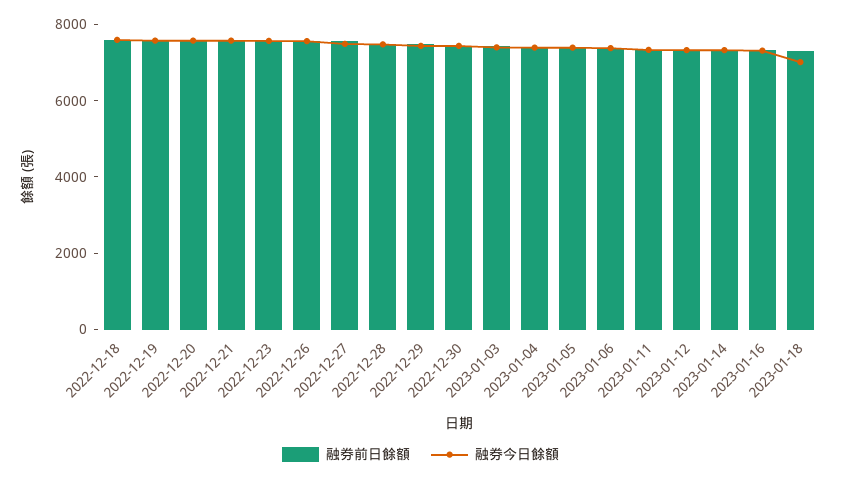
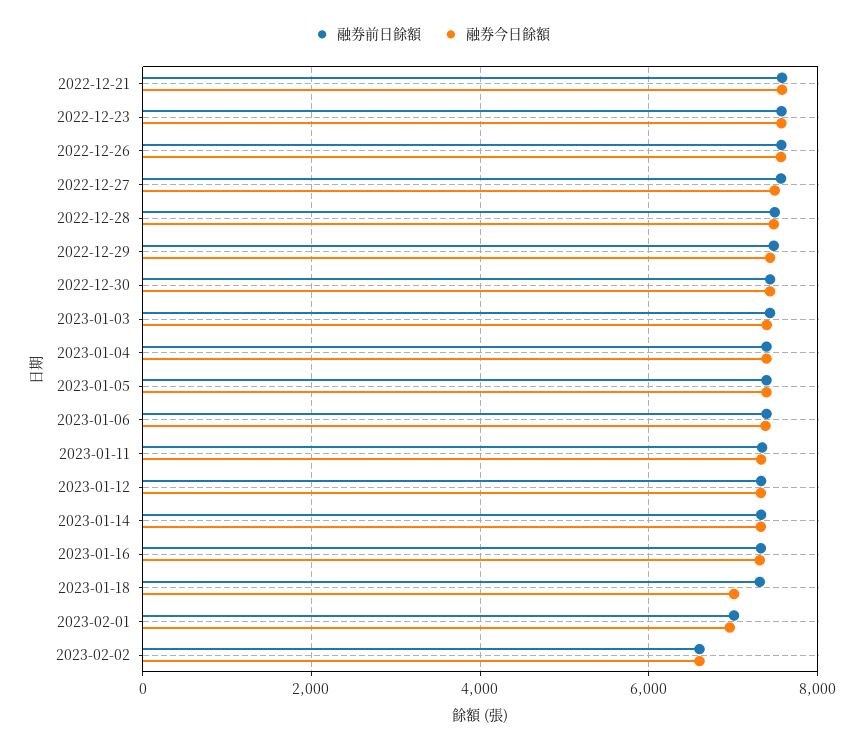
融券前日餘額, 2022-12-18: 7500 -> none
融券今日餘額, 2022-12-18: 7500 -> none
融券前日餘額, 2022-12-19: 7500 -> none
融券今日餘額, 2022-12-19: 7500 -> none
融券前日餘額, 2022-12-20: 7500 -> none
融券今日餘額, 2022-12-20: 7500 -> none
融券前日餘額, 2023-02-01: none -> 7000
融券今日餘額, 2023-02-01: none -> 7000
融券前日餘額, 2023-02-02: none -> 6600
融券今日餘額, 2023-02-02: none -> 6600

